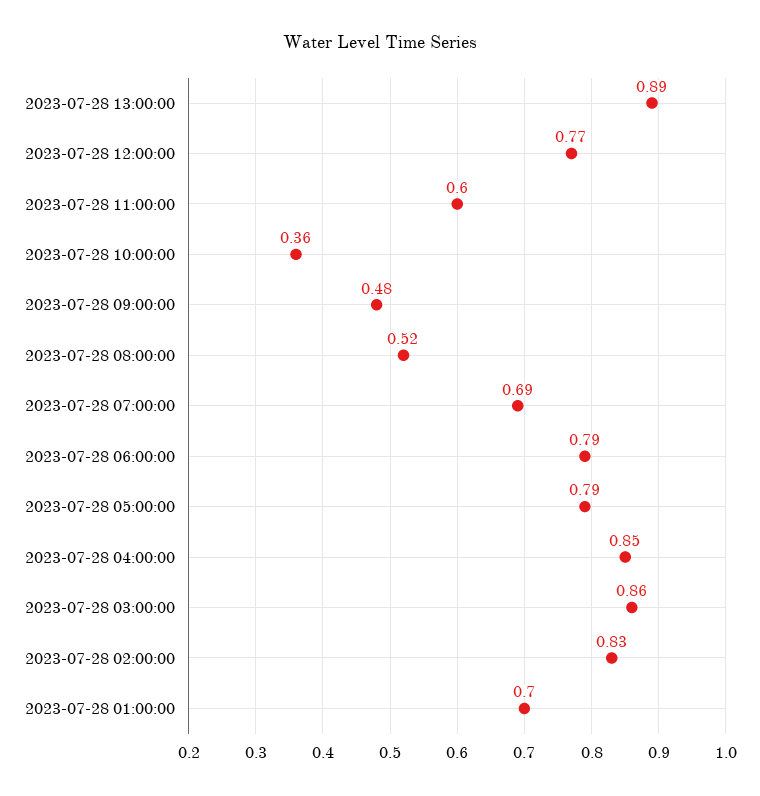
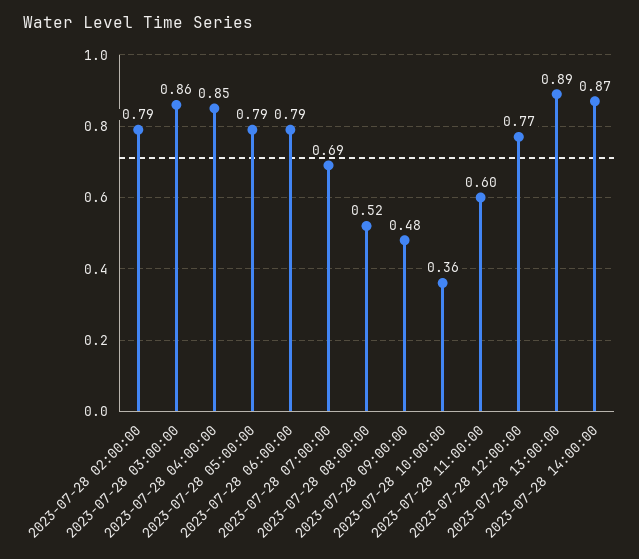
2023-07-28 02:00:00: 0.83 -> 0.79
2023-07-28 01:00:00: 0.7 -> none
2023-07-28 14:00:00: none -> 0.87

